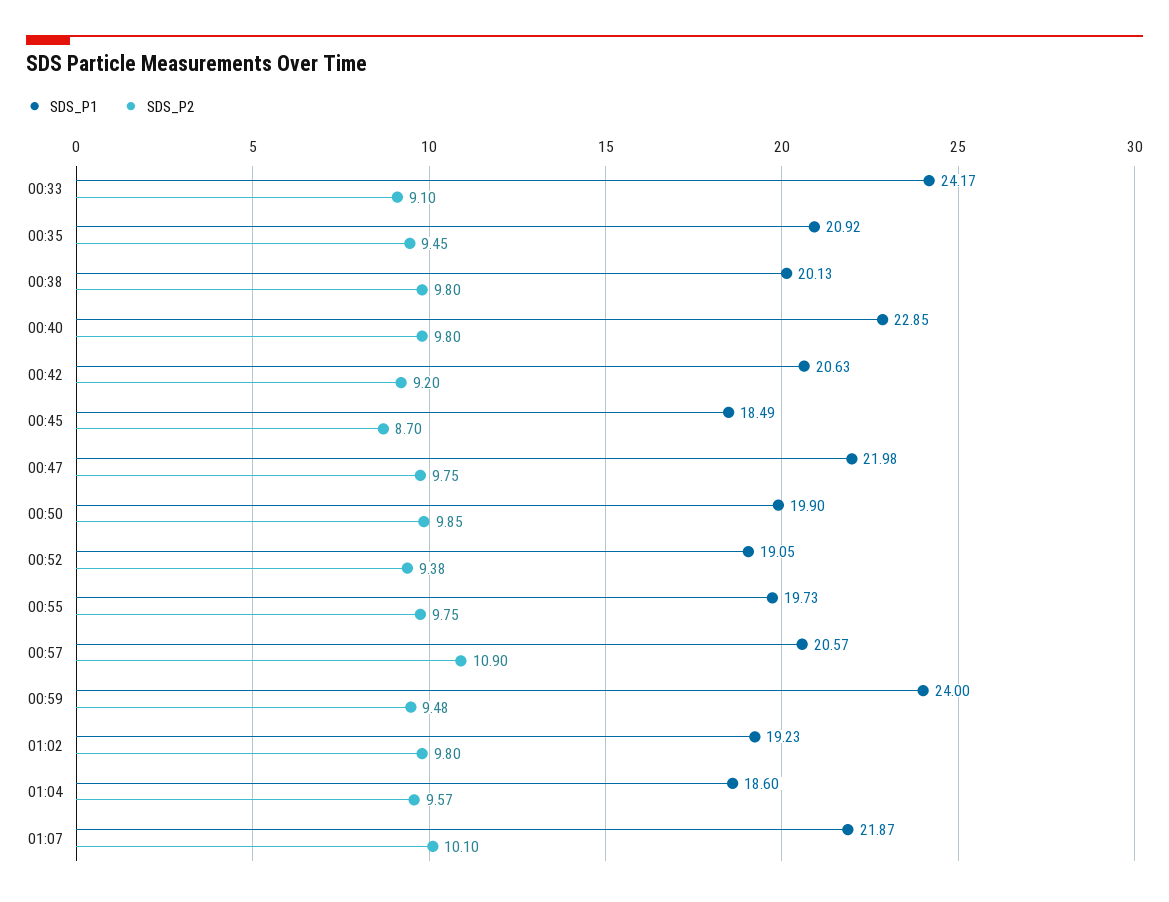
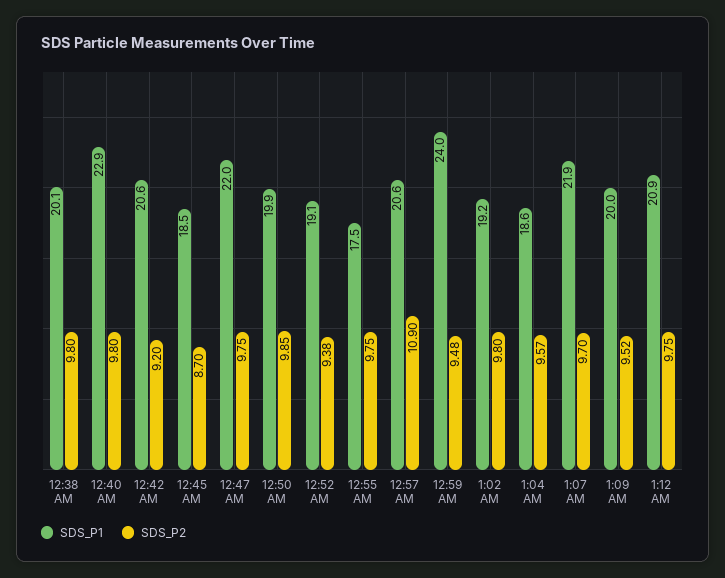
SDS_P1, 00:33: 24.17 -> none
SDS_P2, 00:33: 9.1 -> none
SDS_P1, 00:35: 20.92 -> none
SDS_P2, 00:35: 9.45 -> none
SDS_P1, 00:55: 19.73 -> 17.5
SDS_P2, 01:07: 10.1 -> 9.7
SDS_P1, 1:09 AM: none -> 20
SDS_P2, 1:09 AM: none -> 9.52
SDS_P1, 1:12 AM: none -> 20.9
SDS_P2, 1:12 AM: none -> 9.75

